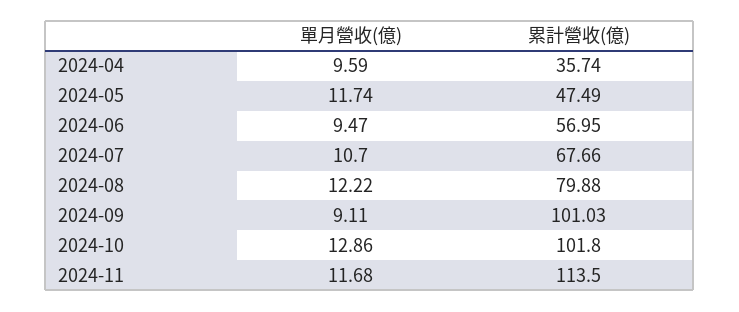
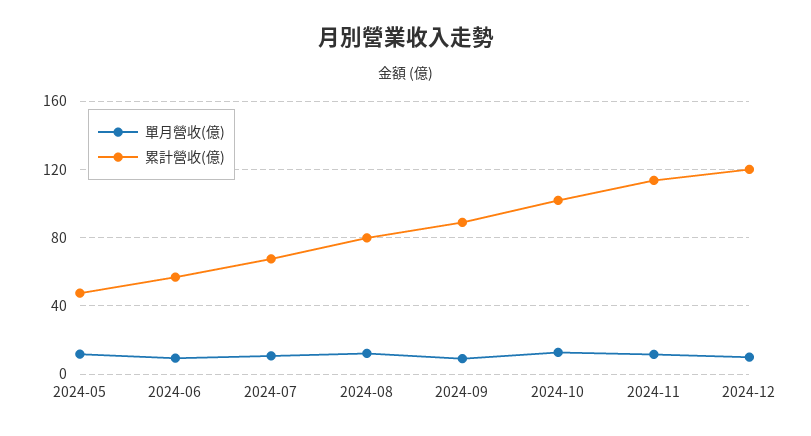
單月營收(億), 2024-04: 9.59 -> none
累計營收(億), 2024-04: 35.74 -> none
累計營收(億), 2024-09: 101.03 -> 90
單月營收(億), 2024-12: none -> 10
累計營收(億), 2024-12: none -> 120

